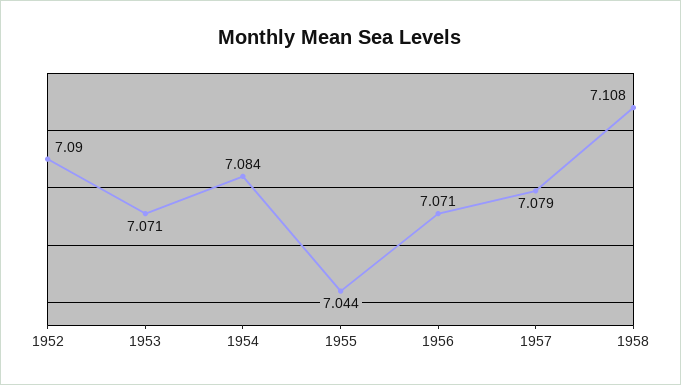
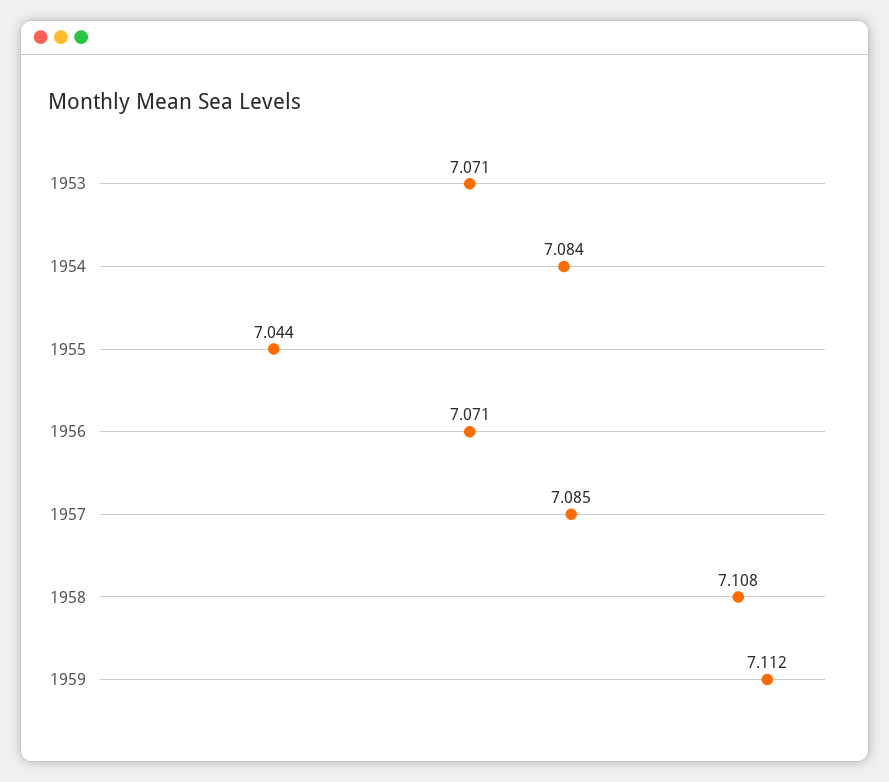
1952: 7.09 -> none
1957: 7.079 -> 7.085
1959: none -> 7.112

